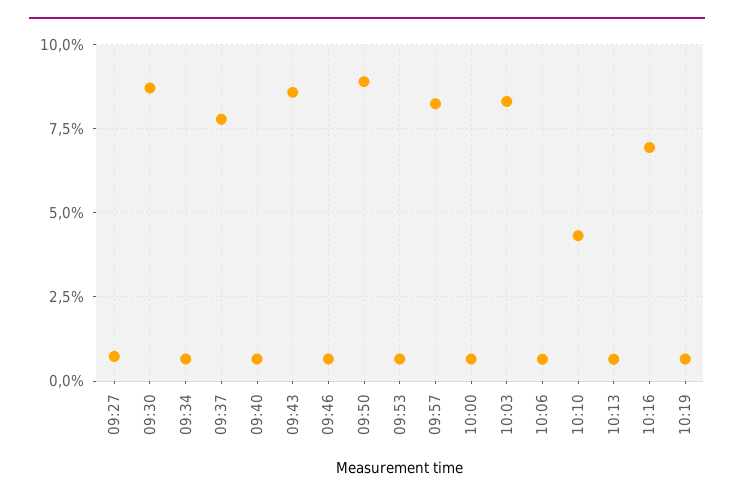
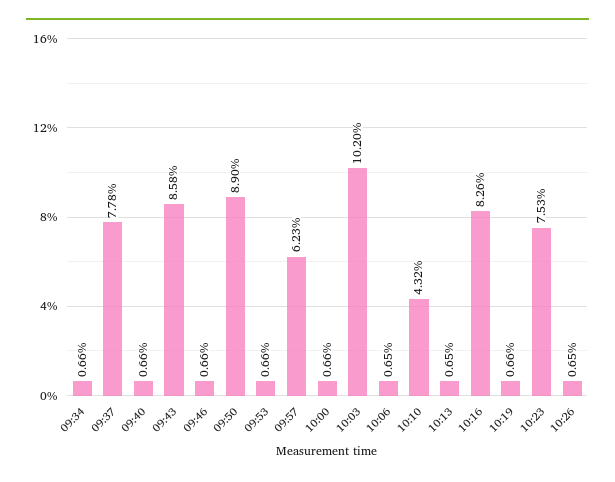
09:27: 0.75 -> none
09:30: 8.75 -> none
09:57: 8.25 -> 6.23
10:03: 8.25 -> 10.2
10:16: 7 -> 8.26
10:23: none -> 7.53
10:26: none -> 0.65

